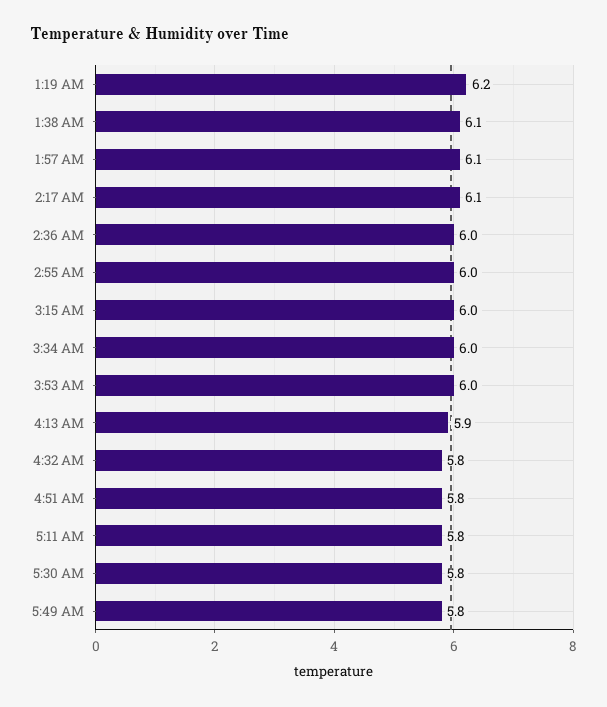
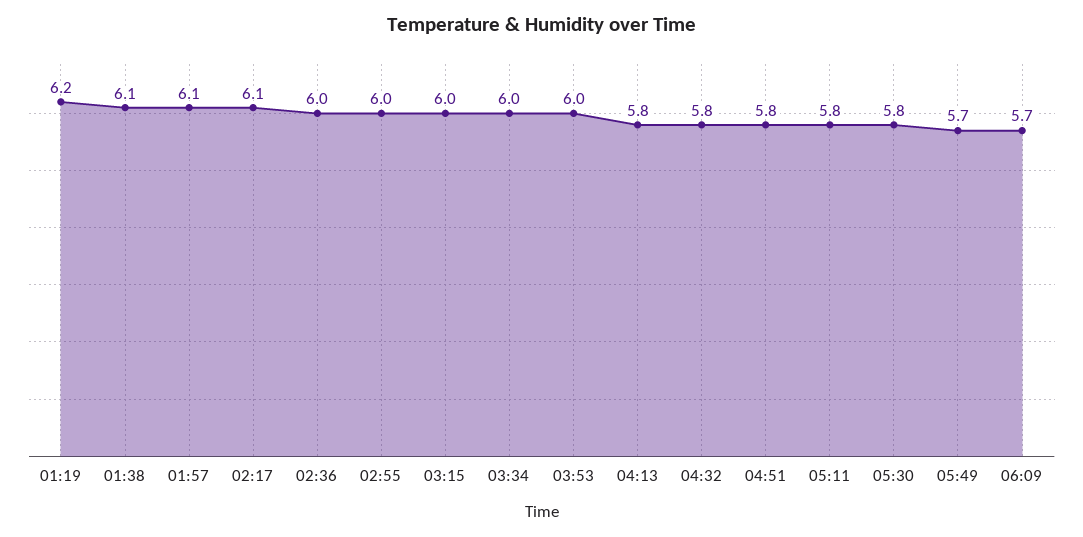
4:13 AM: 5.9 -> 5.8
5:49 AM: 5.8 -> 5.7
06:09: none -> 5.7

